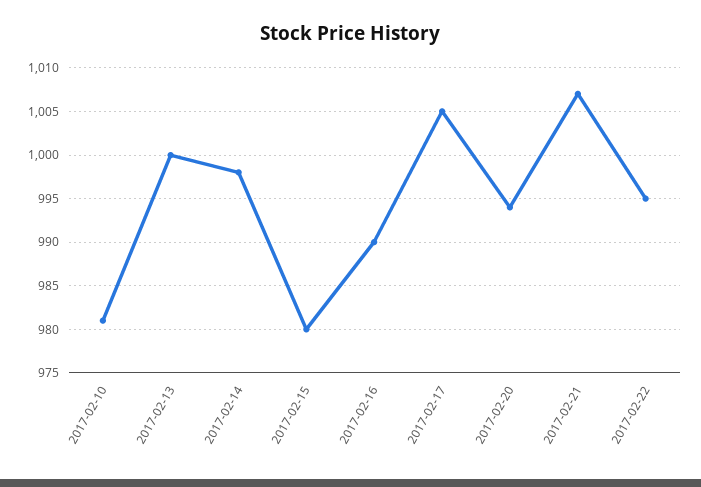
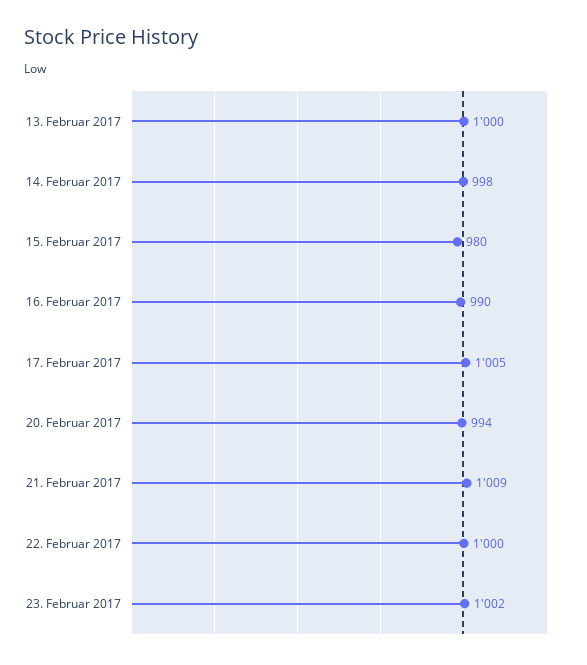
2017-02-10: 981 -> none
2017-02-21: 1007 -> 1009
2017-02-22: 995 -> 1000
23. Februar 2017: none -> 1002

